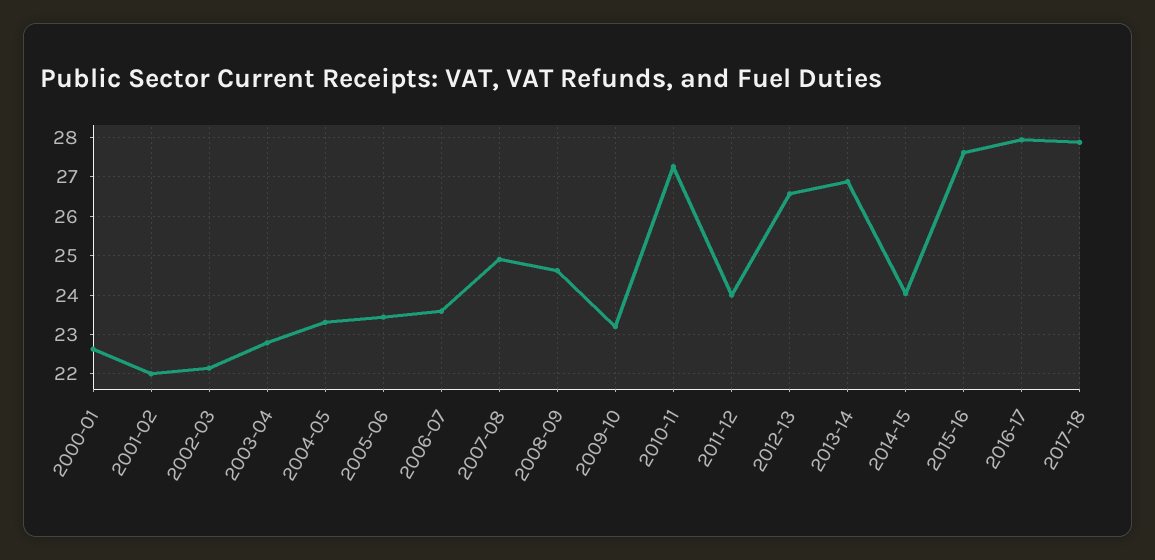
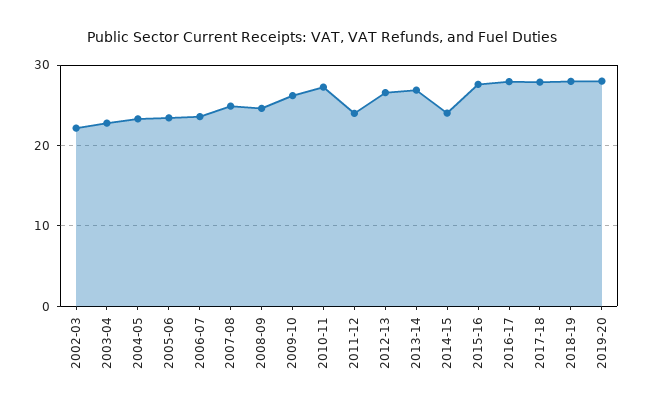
2000-01: 22.6 -> none
2001-02: 22 -> none
2009-10: 23.2 -> 26
2018-19: none -> 28
2019-20: none -> 28

